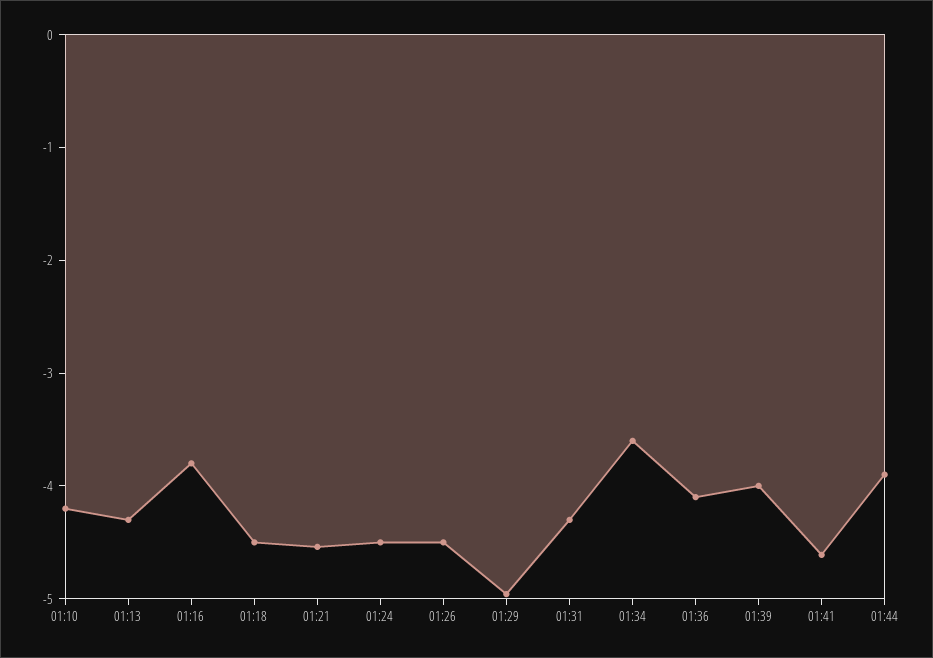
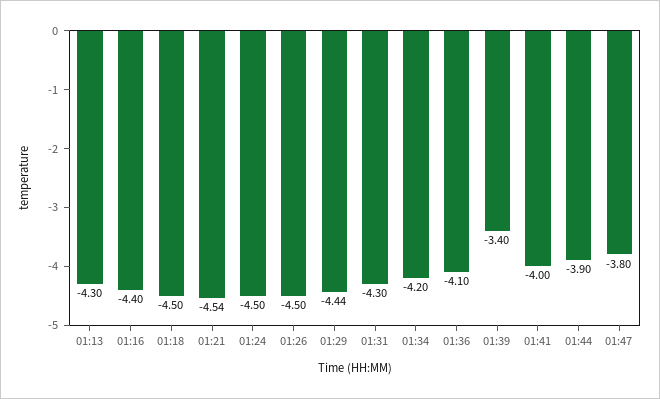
01:10: -4.2 -> none
01:16: -3.8 -> -4.4
01:29: -5 -> -4.44
01:34: -3.6 -> -4.2
01:39: -4 -> -3.4
01:41: -4.6 -> -4
01:47: none -> -3.8

